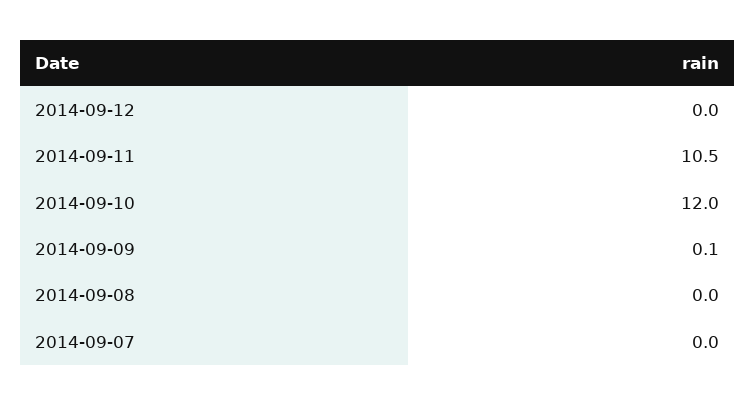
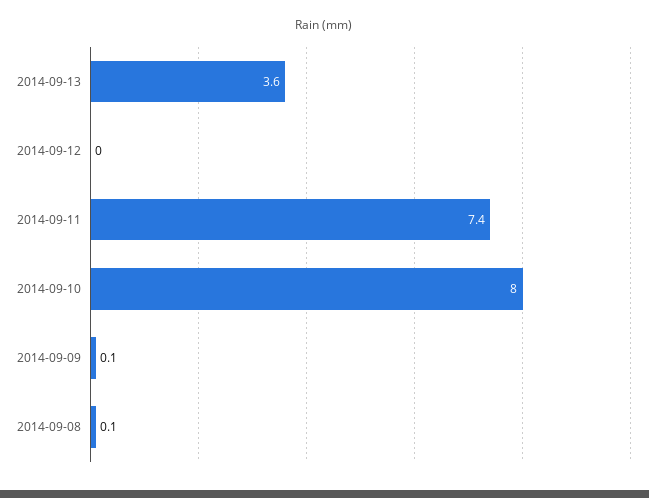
2014-09-11: 10.5 -> 7.4
2014-09-10: 12 -> 8
2014-09-08: 0 -> 0.1
2014-09-07: 0 -> none
2014-09-13: none -> 3.6

